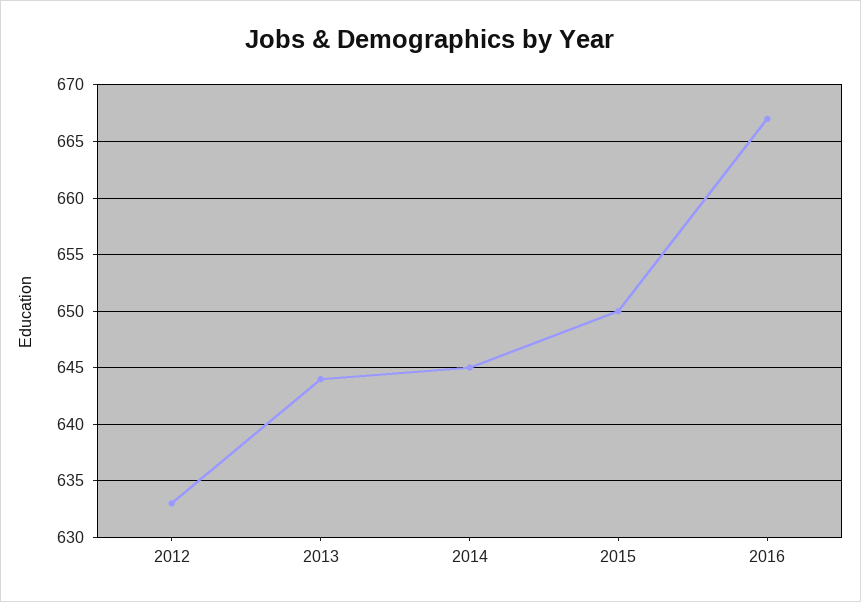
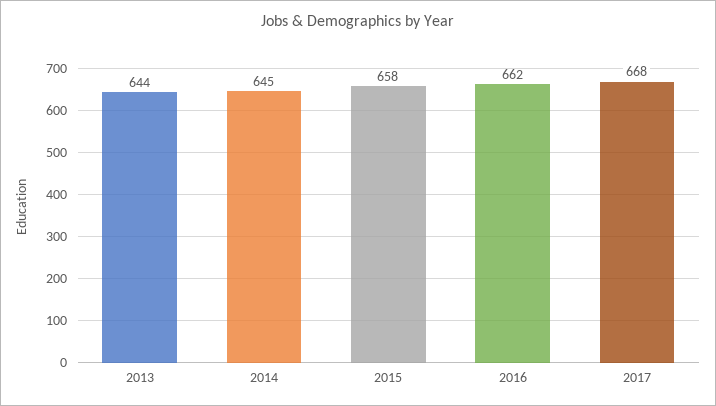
2012: 633 -> none
2015: 650 -> 658
2016: 667 -> 662
2017: none -> 668

